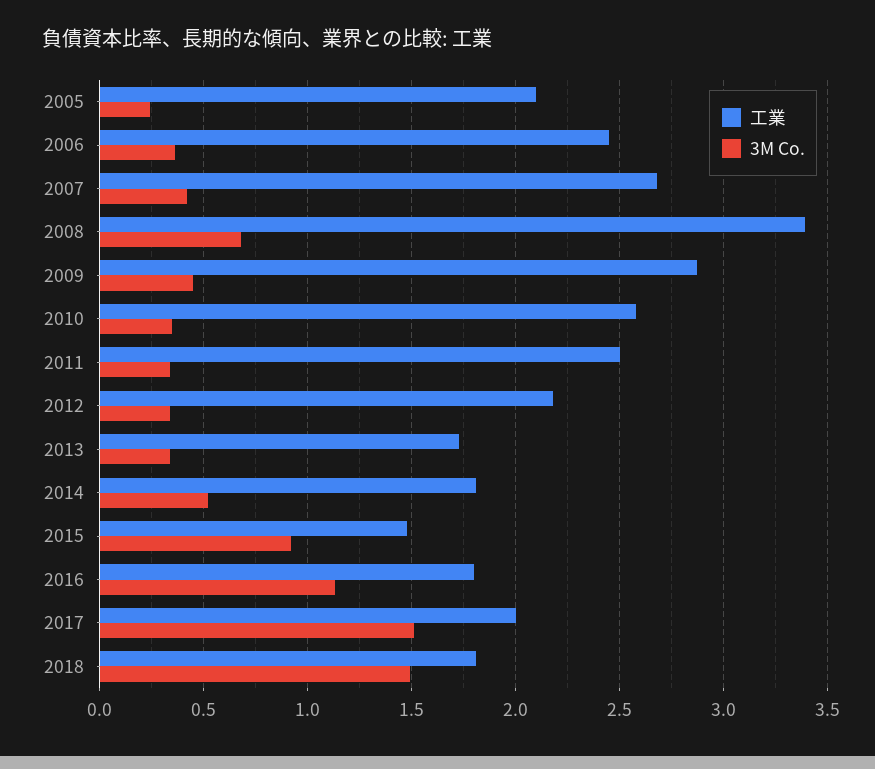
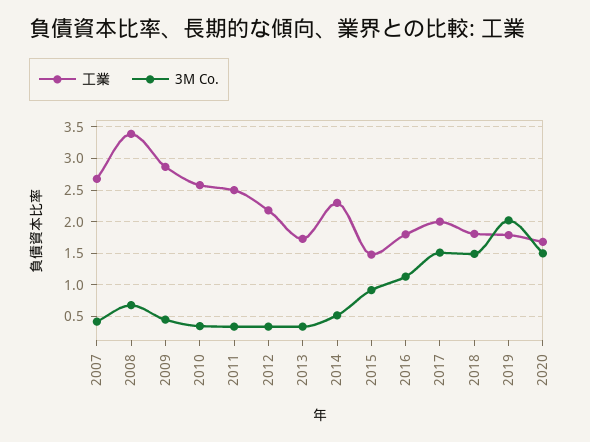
工業, 2005: 2.1 -> none
3M Co., 2005: 0.25 -> none
工業, 2006: 2.45 -> none
3M Co., 2006: 0.35 -> none
工業, 2014: 1.8 -> 2.3
工業, 2019: none -> 1.8
3M Co., 2019: none -> 2
工業, 2020: none -> 1.7
3M Co., 2020: none -> 1.5

